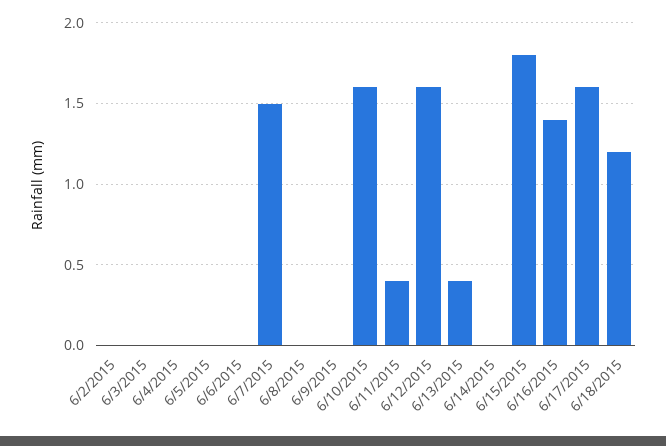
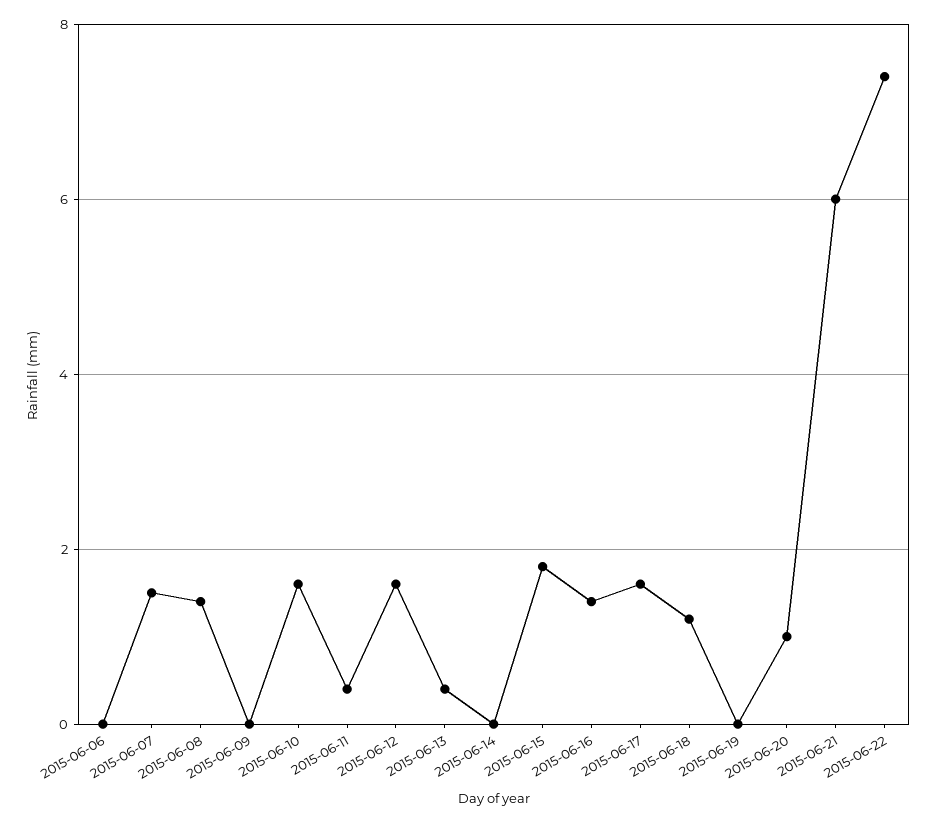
6/2/2015: 0 -> none
6/3/2015: 0 -> none
6/4/2015: 0 -> none
6/5/2015: 0 -> none
6/8/2015: 0 -> 1.5
2015-06-19: none -> 0
2015-06-20: none -> 1
2015-06-21: none -> 6
2015-06-22: none -> 7.5

